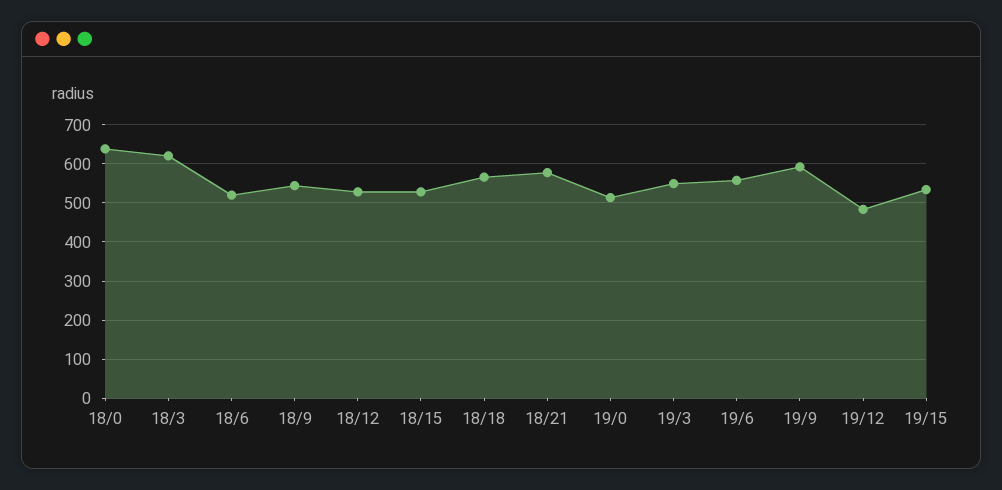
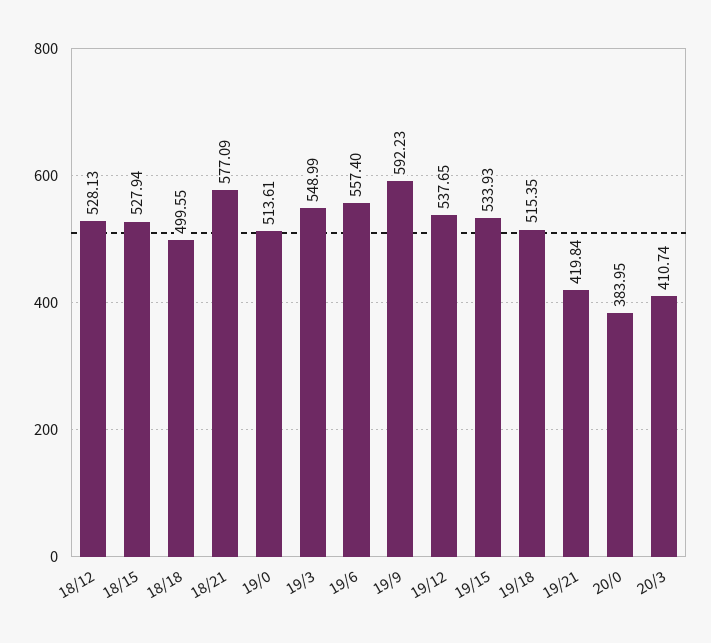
18/0: 640 -> none
18/3: 620 -> none
18/6: 520 -> none
18/9: 540 -> none
18/18: 560 -> 499.55
19/12: 480 -> 537.65
19/18: none -> 515.35
19/21: none -> 419.84
20/0: none -> 383.95
20/3: none -> 410.74

